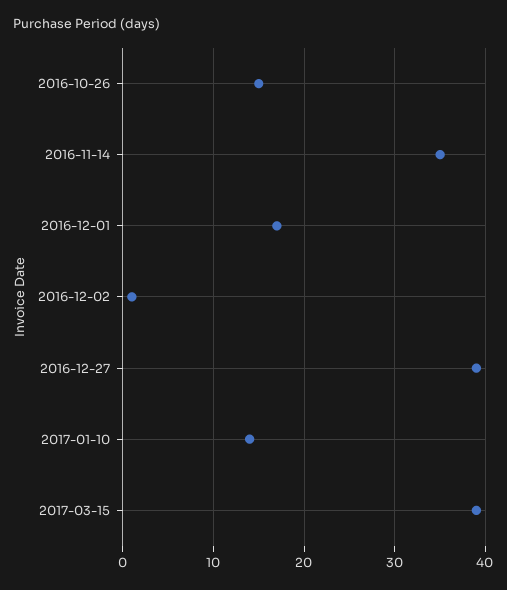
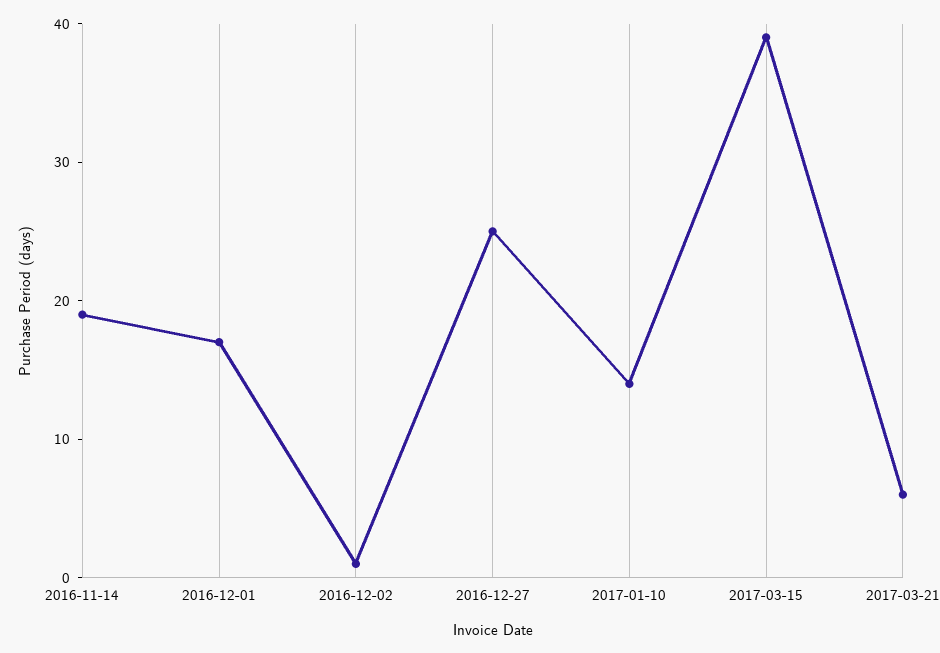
2016-10-26: 15 -> none
2016-11-14: 35 -> 19
2016-12-27: 39 -> 25
2017-03-21: none -> 6

